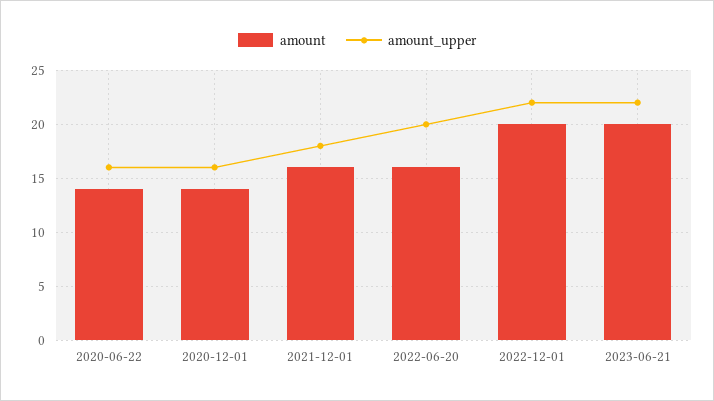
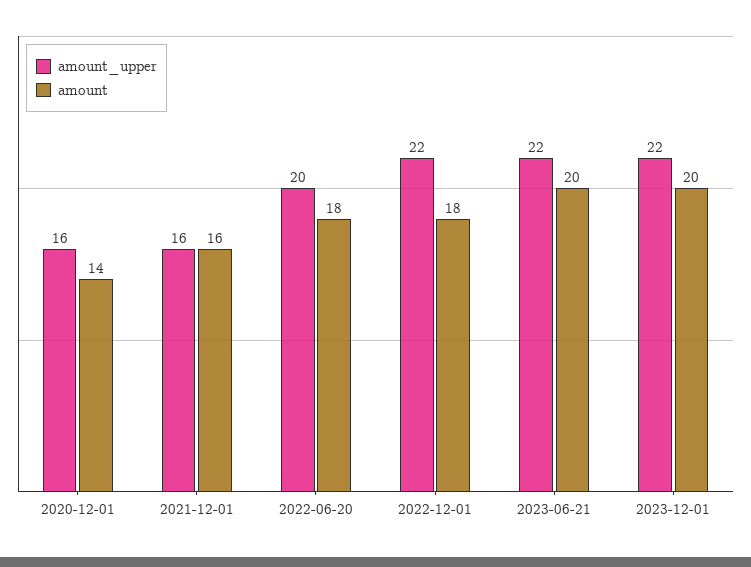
amount, 2020-06-22: 14 -> none
amount_upper, 2020-06-22: 16 -> none
amount_upper, 2021-12-01: 18 -> 16
amount, 2022-06-20: 16 -> 18
amount, 2022-12-01: 20 -> 18
amount_upper, 2023-12-01: none -> 22
amount, 2023-12-01: none -> 20

